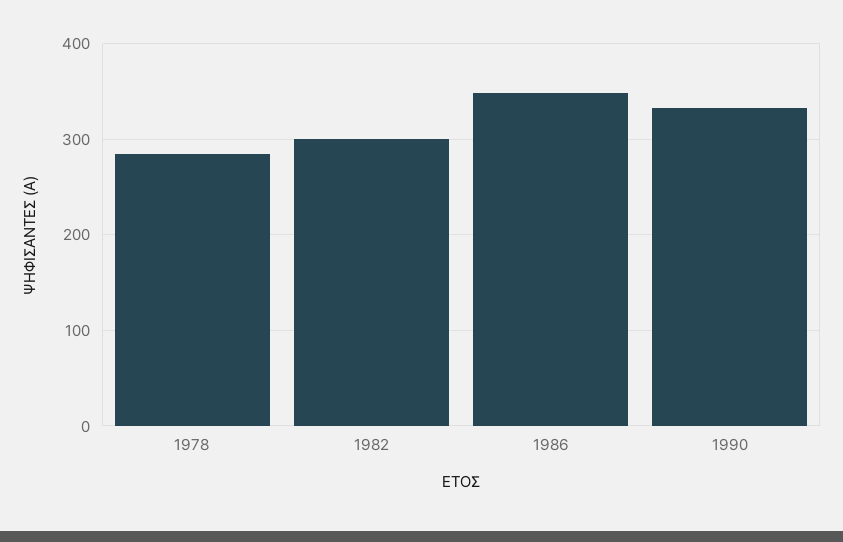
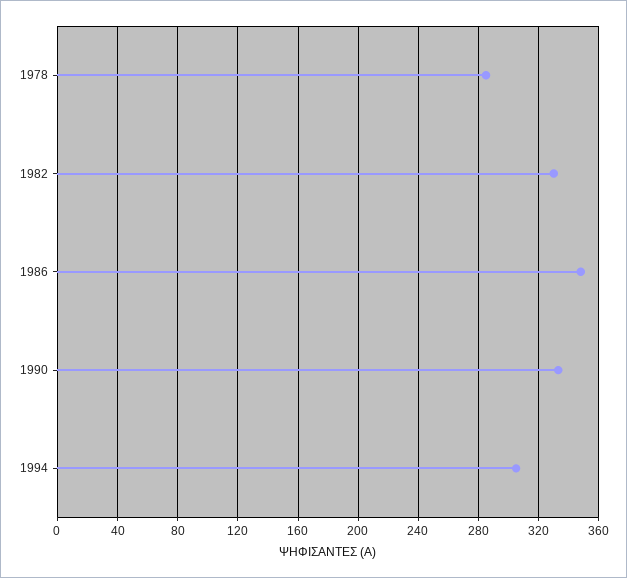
1982: 300 -> 330
1994: none -> 305

